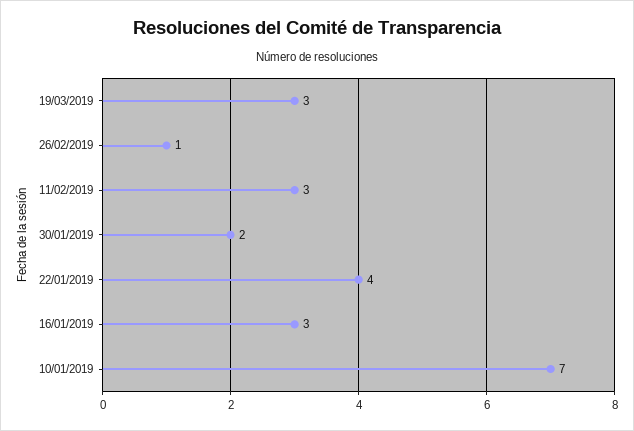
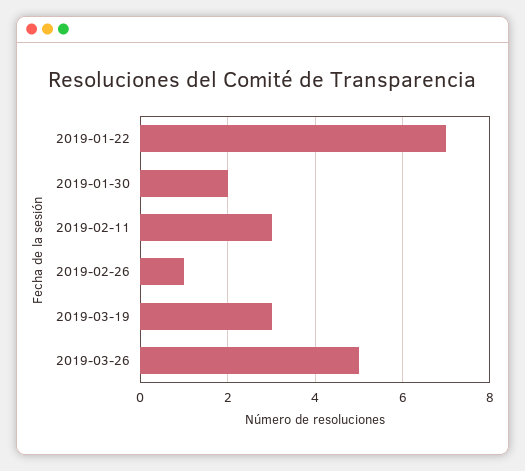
22/01/2019: 4 -> 7
16/01/2019: 3 -> none
10/01/2019: 7 -> none
2019-03-26: none -> 5

